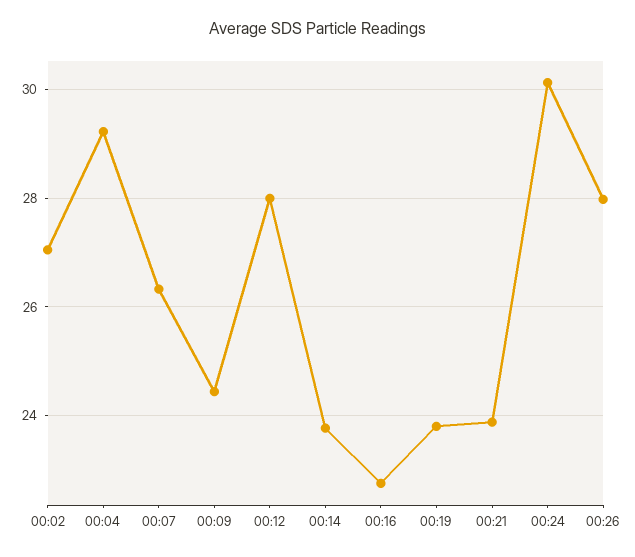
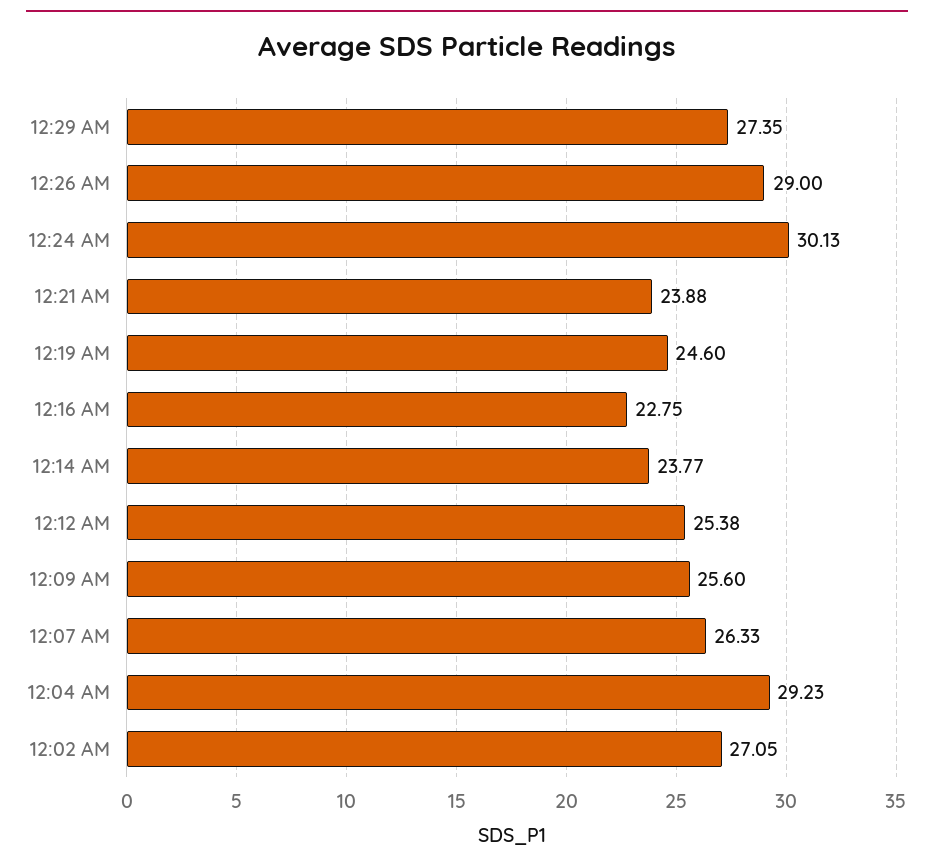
00:09: 24.4 -> 25.6
00:12: 28 -> 25.38
00:19: 23.8 -> 24.6
00:26: 28 -> 29
12:29 AM: none -> 27.35

